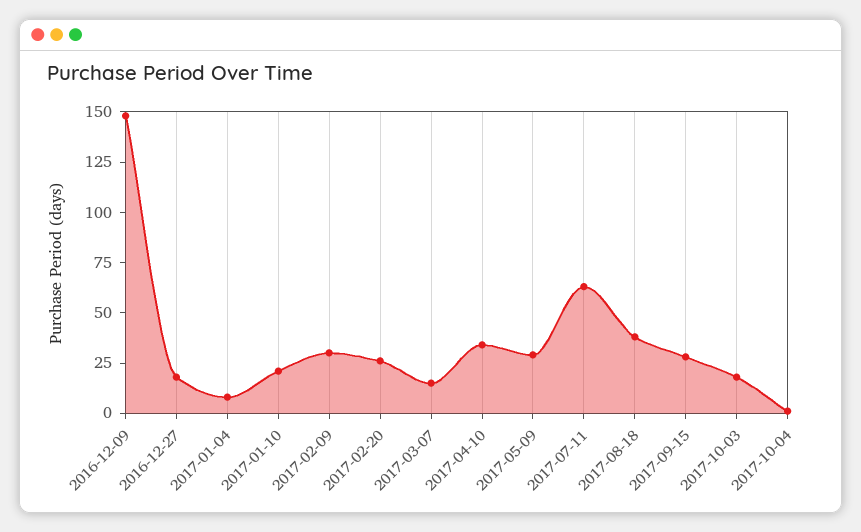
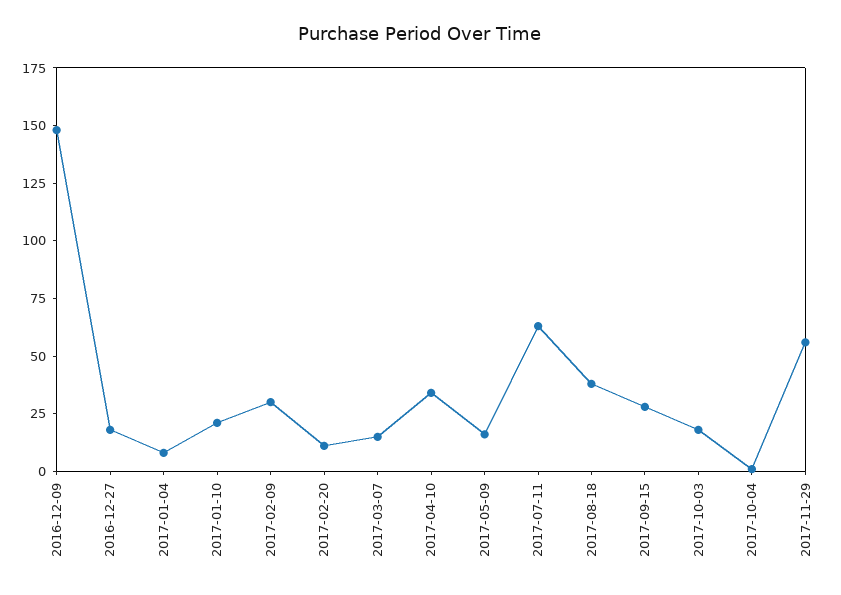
2017-02-20: 25 -> 10
2017-05-09: 30 -> 15
2017-11-29: none -> 55

